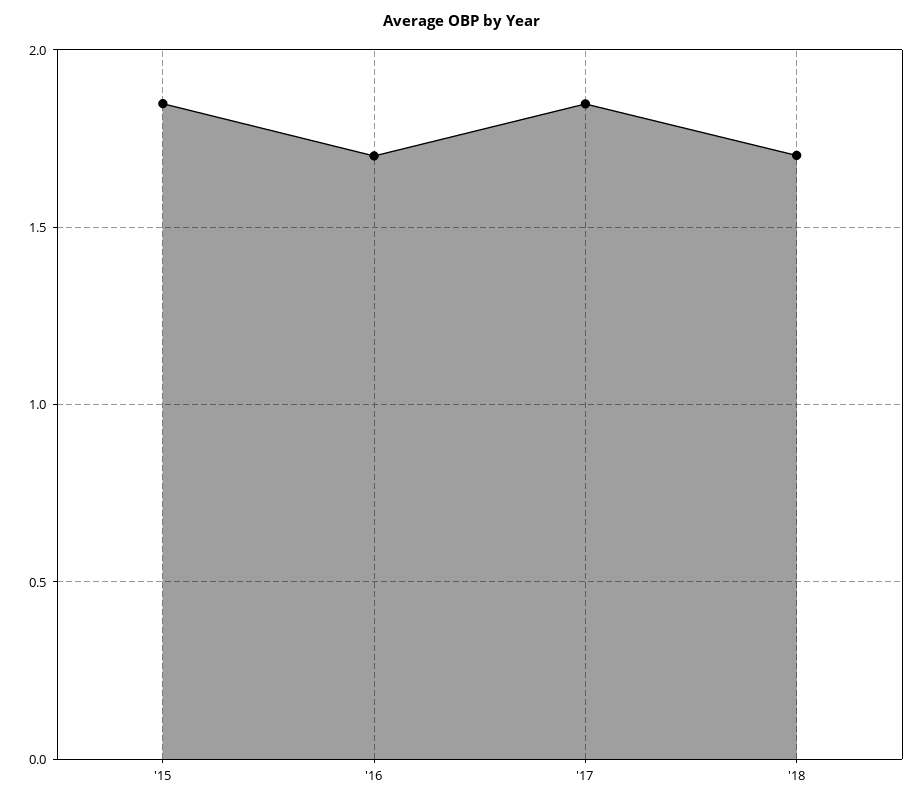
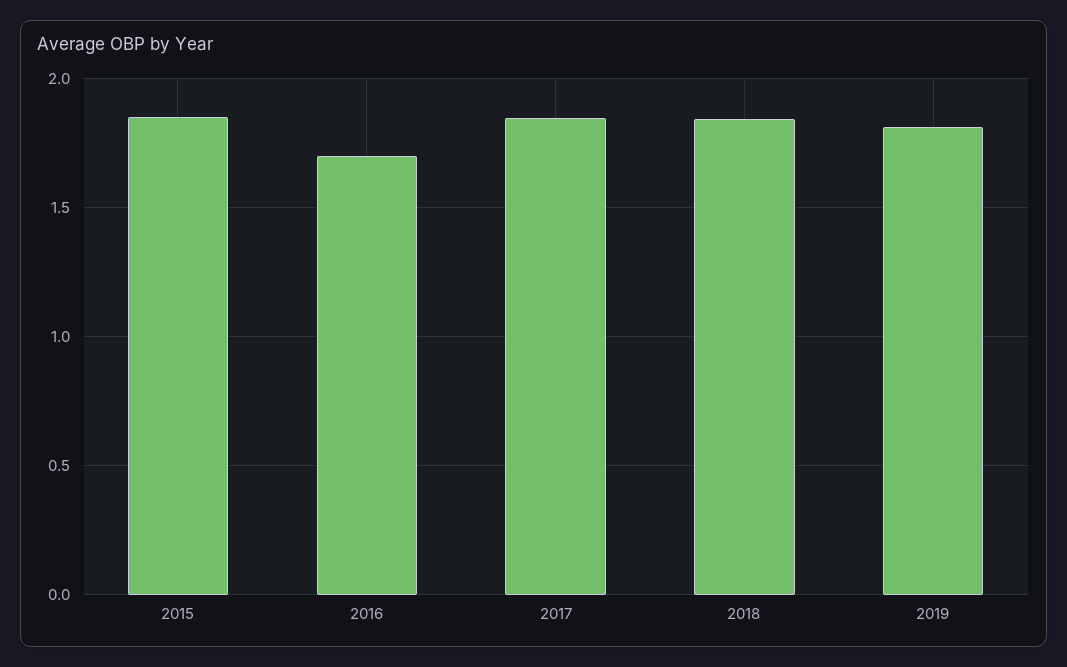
'18: 1.7 -> 1.85
2019: none -> 1.8

